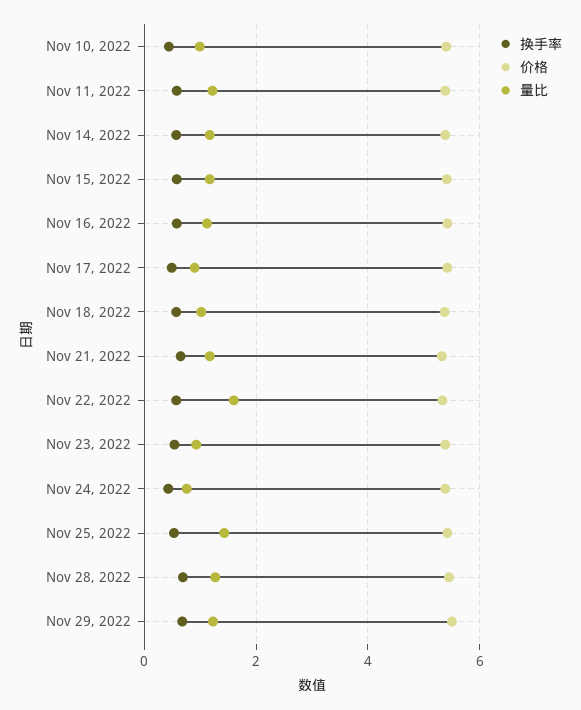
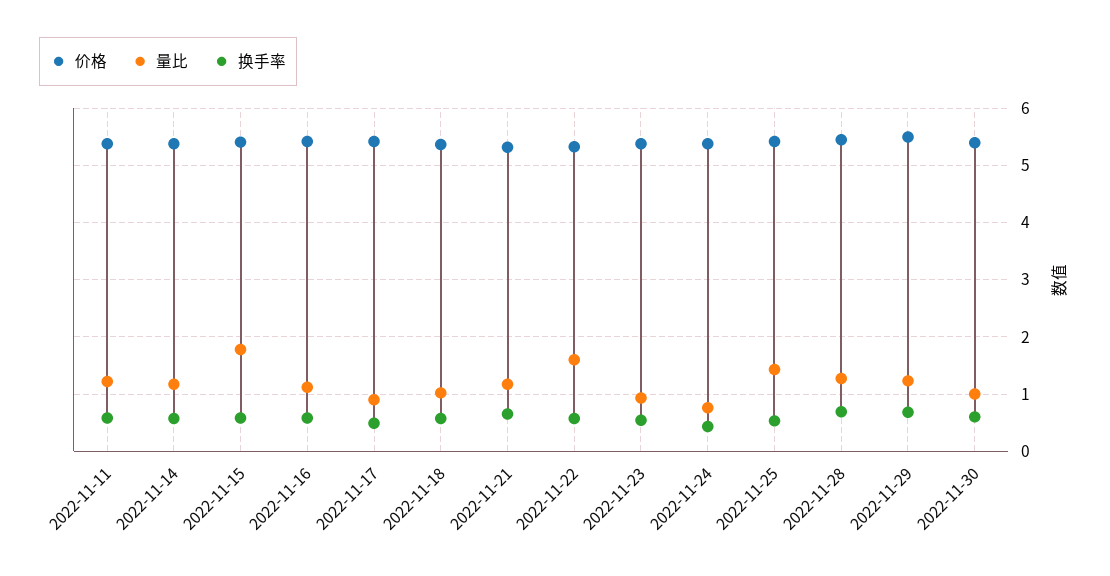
换手率, Nov 10, 2022: 0.4 -> none
价格, Nov 10, 2022: 5.4 -> none
量比, Nov 10, 2022: 1 -> none
量比, Nov 15, 2022: 1.2 -> 1.8
价格, 2022-11-30: none -> 5.4
量比, 2022-11-30: none -> 1
换手率, 2022-11-30: none -> 0.6

